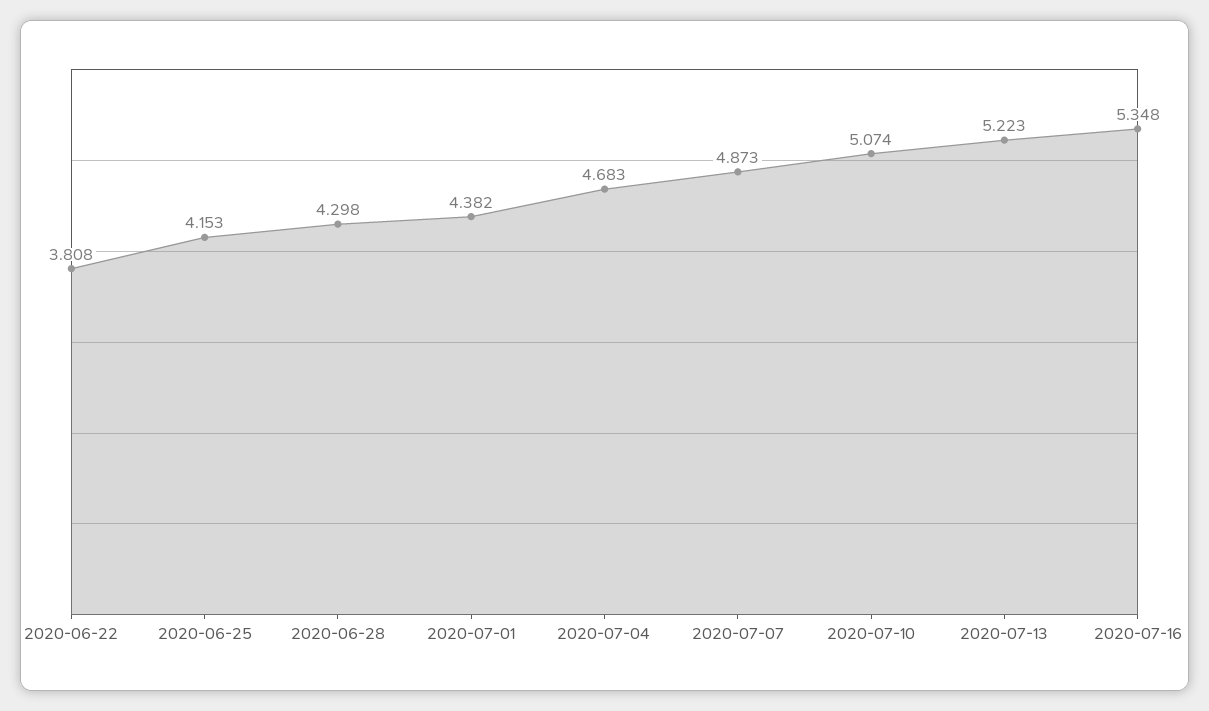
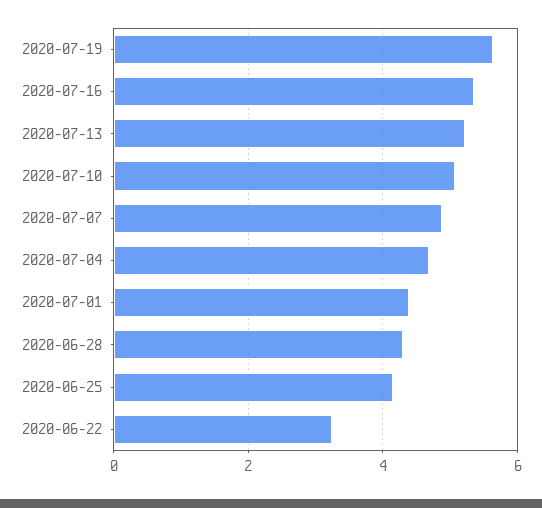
2020-06-22: 3.808 -> 3.2
2020-07-19: none -> 5.6

